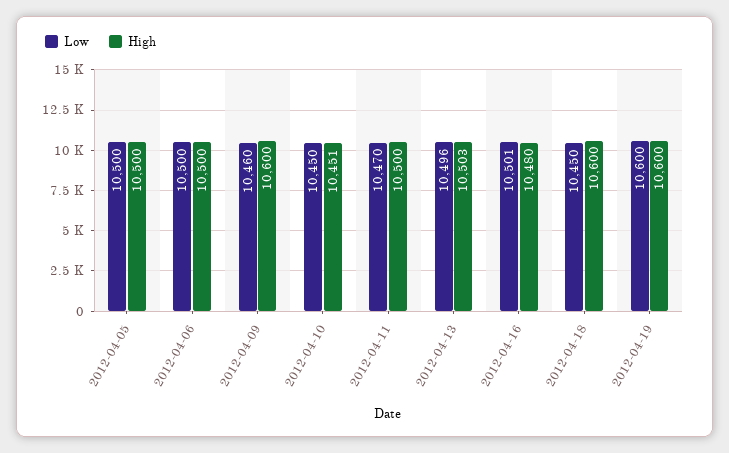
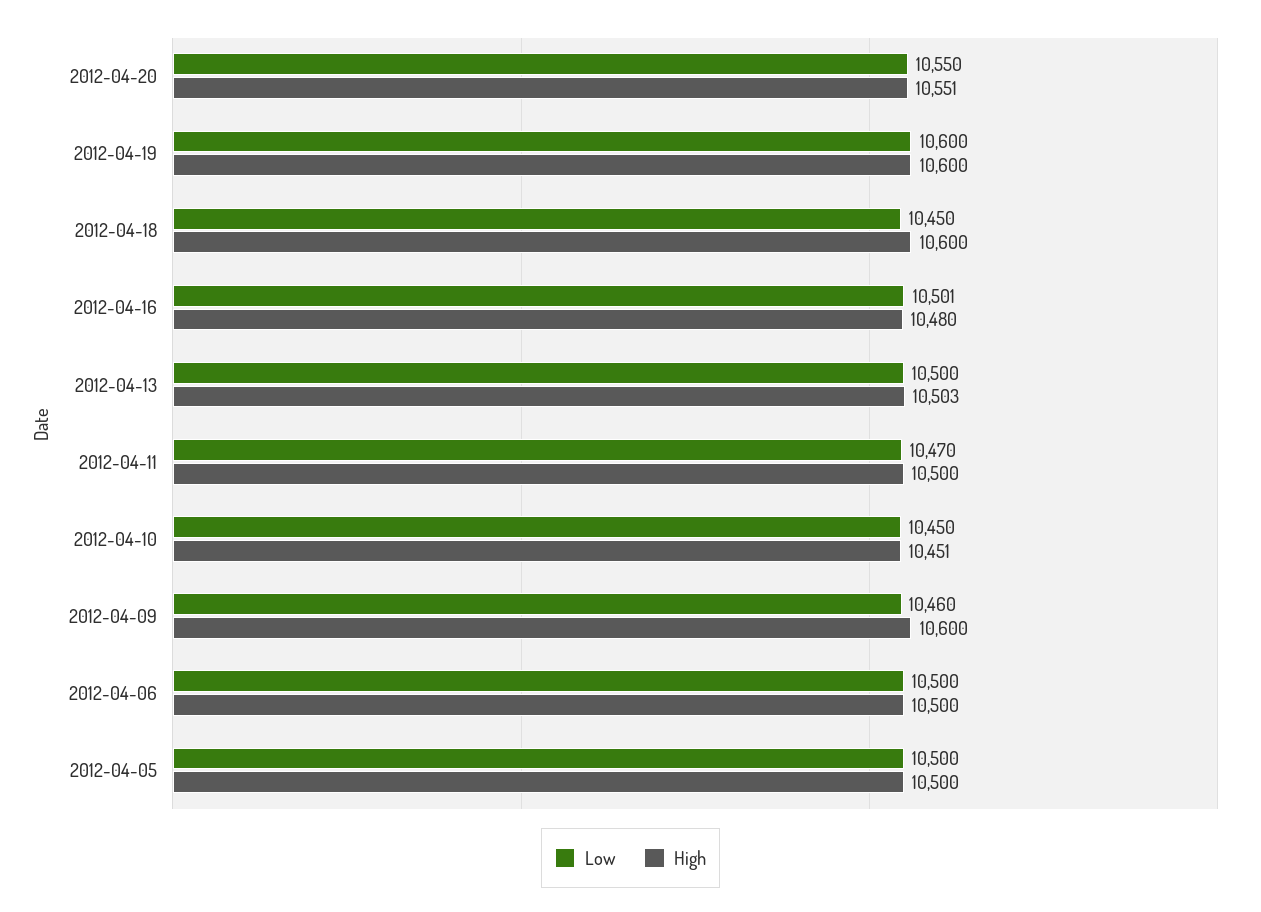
Low, 2012-04-13: 10496 -> 10500
Low, 2012-04-20: none -> 10550
High, 2012-04-20: none -> 10551

